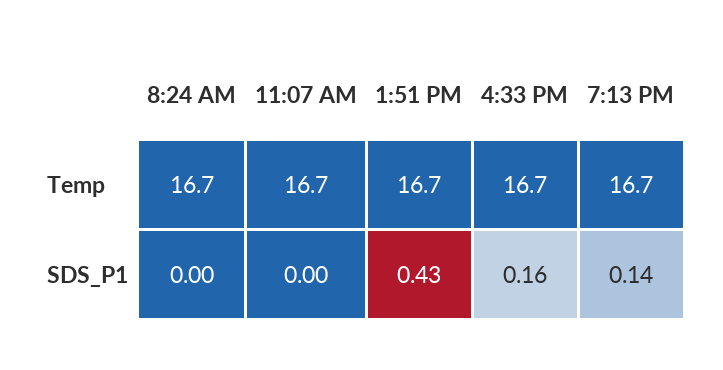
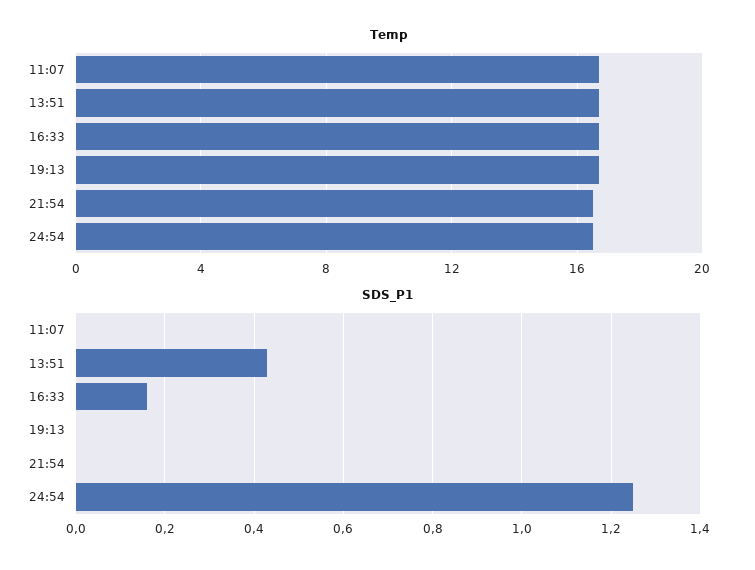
Temp, 8:24 AM: 16.7 -> none
SDS_P1, 8:24 AM: 0 -> none
SDS_P1, 7:13 PM: 0.14 -> 0
Temp, 21:54: none -> 16.5
Temp, 24:54: none -> 16.5
SDS_P1, 21:54: none -> 0
SDS_P1, 24:54: none -> 1.25

